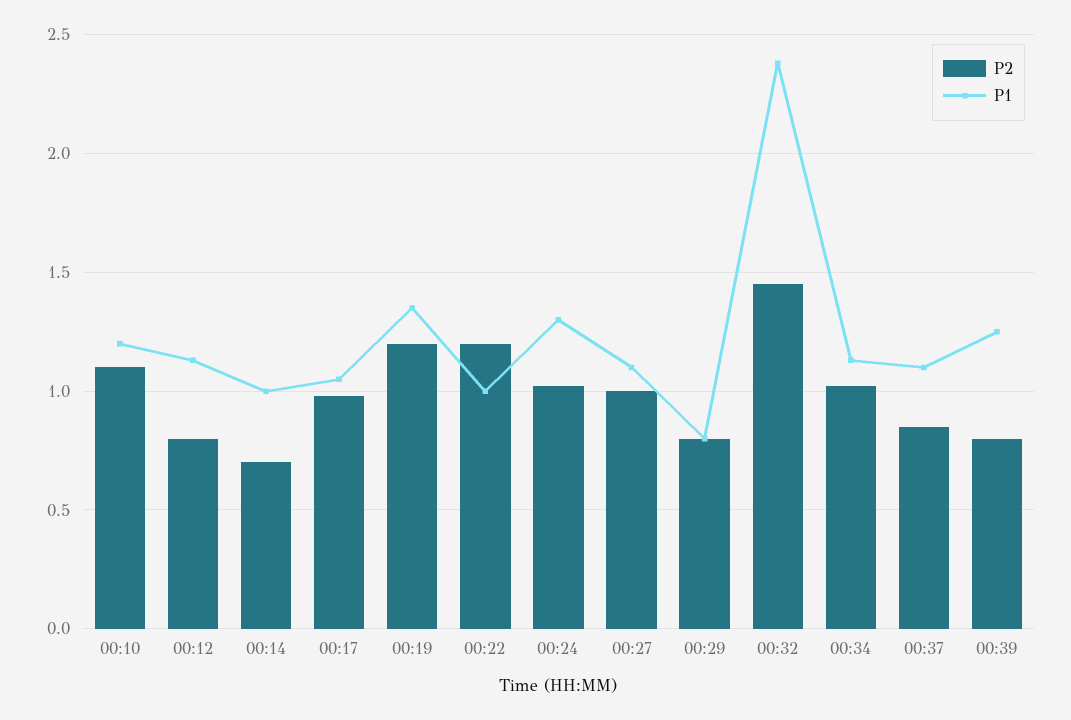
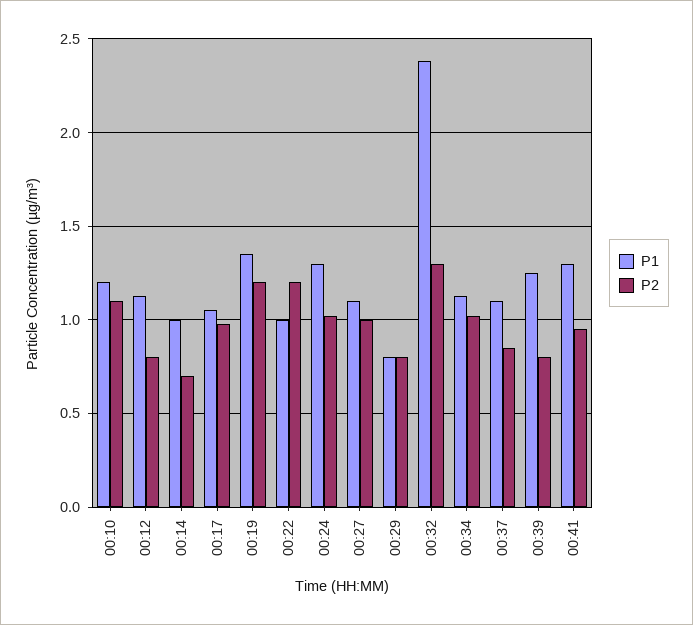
P2, 00:32: 1.45 -> 1.3
P1, 00:41: none -> 1.3
P2, 00:41: none -> 0.95

